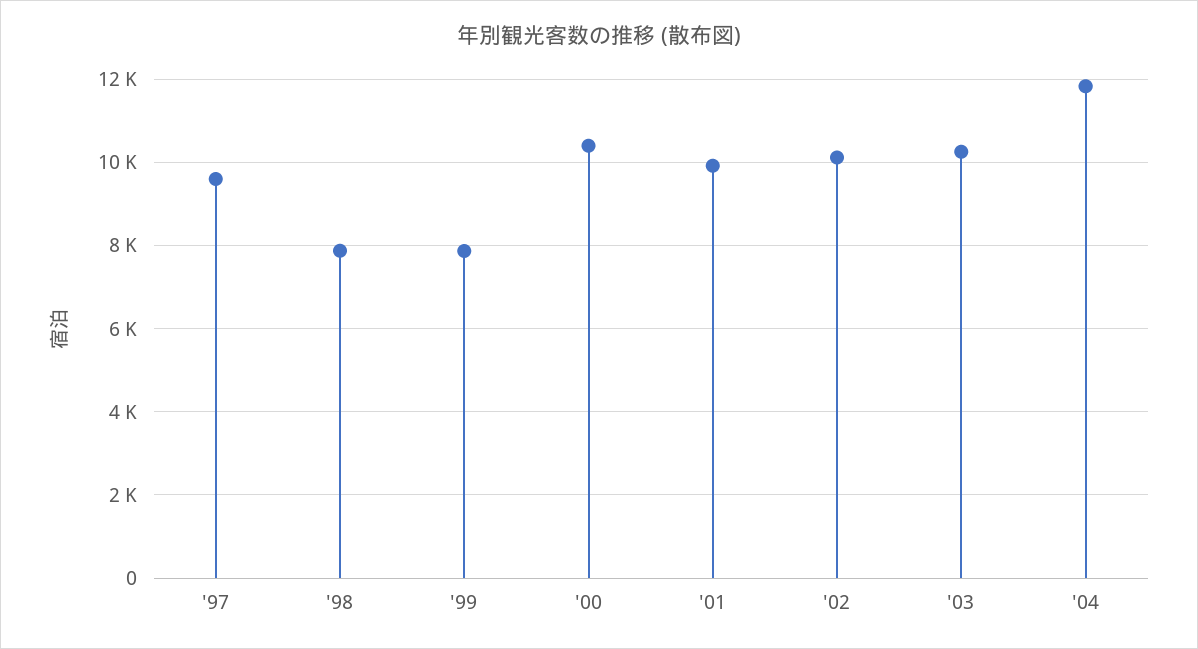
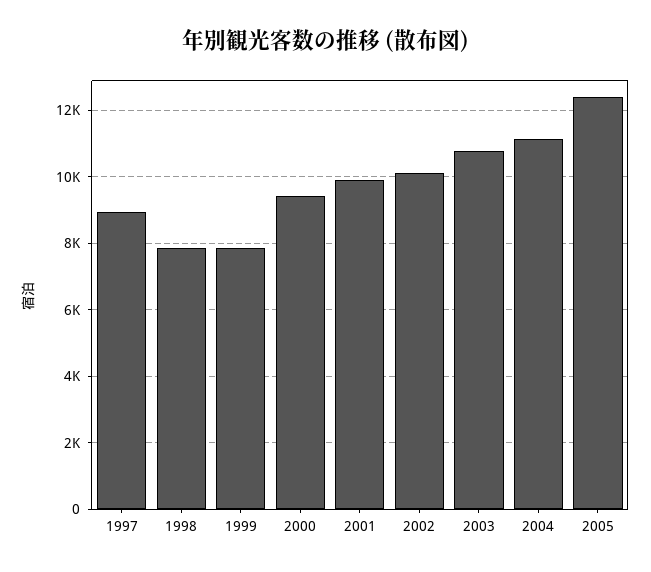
'97: 9600 -> 9000
'00: 10400 -> 9400
'03: 10200 -> 10800
'04: 11800 -> 11200
2005: none -> 12400

